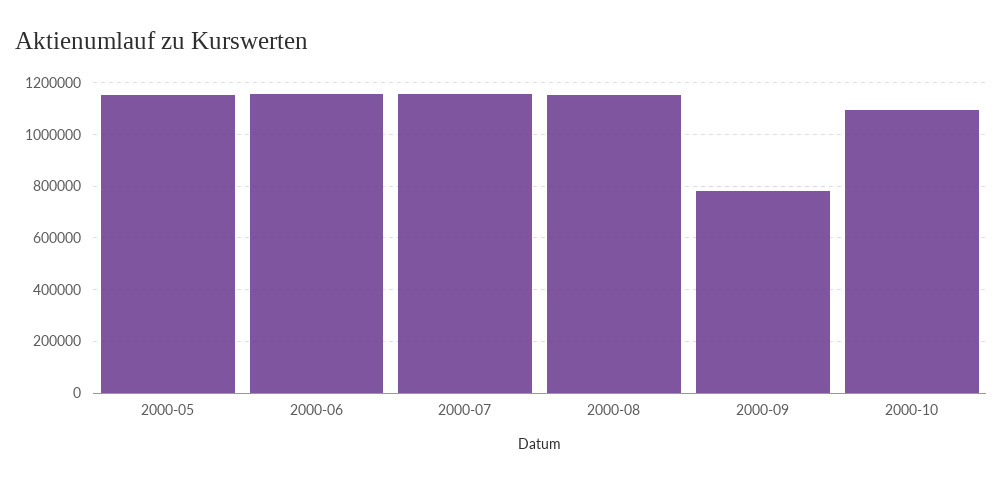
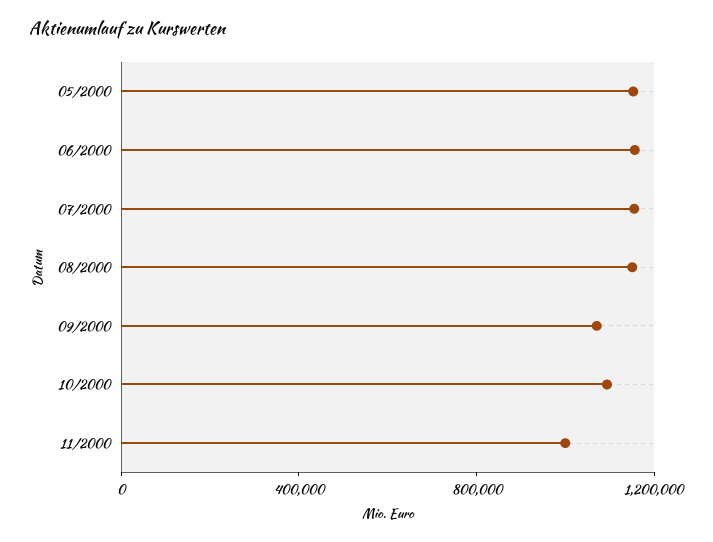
2000-09: 775000 -> 1100000
11/2000: none -> 1000000

